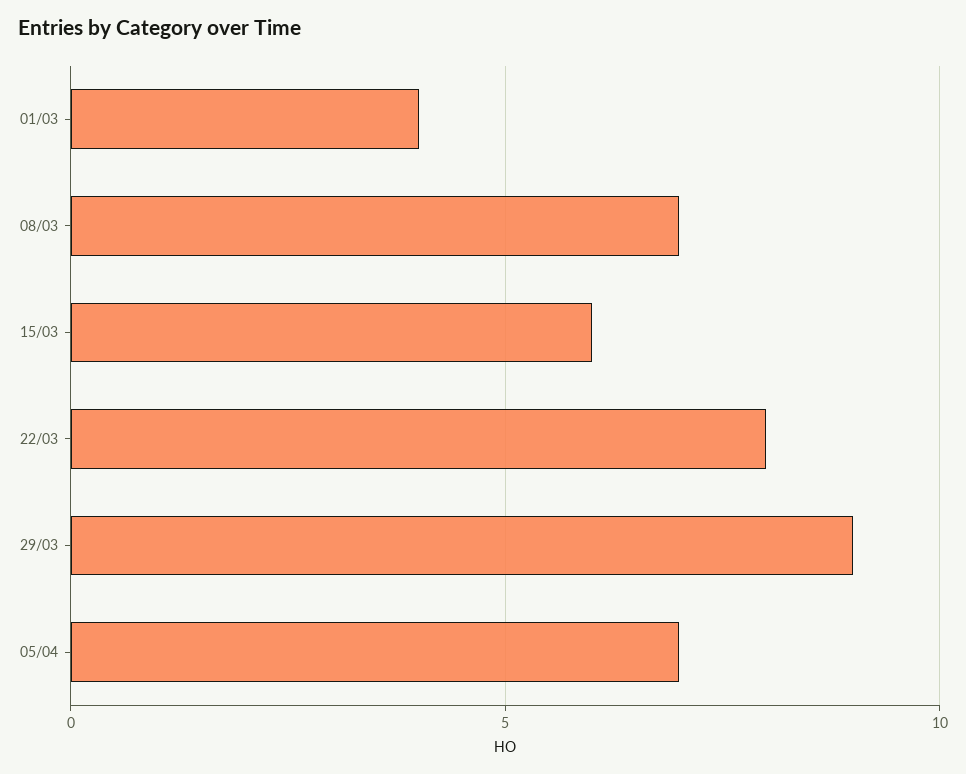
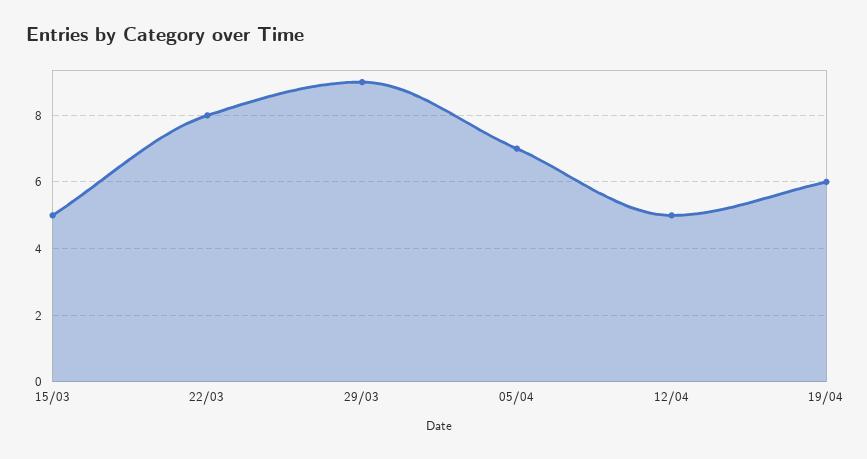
01/03: 4 -> none
08/03: 7 -> none
15/03: 6 -> 5
12/04: none -> 5
19/04: none -> 6

